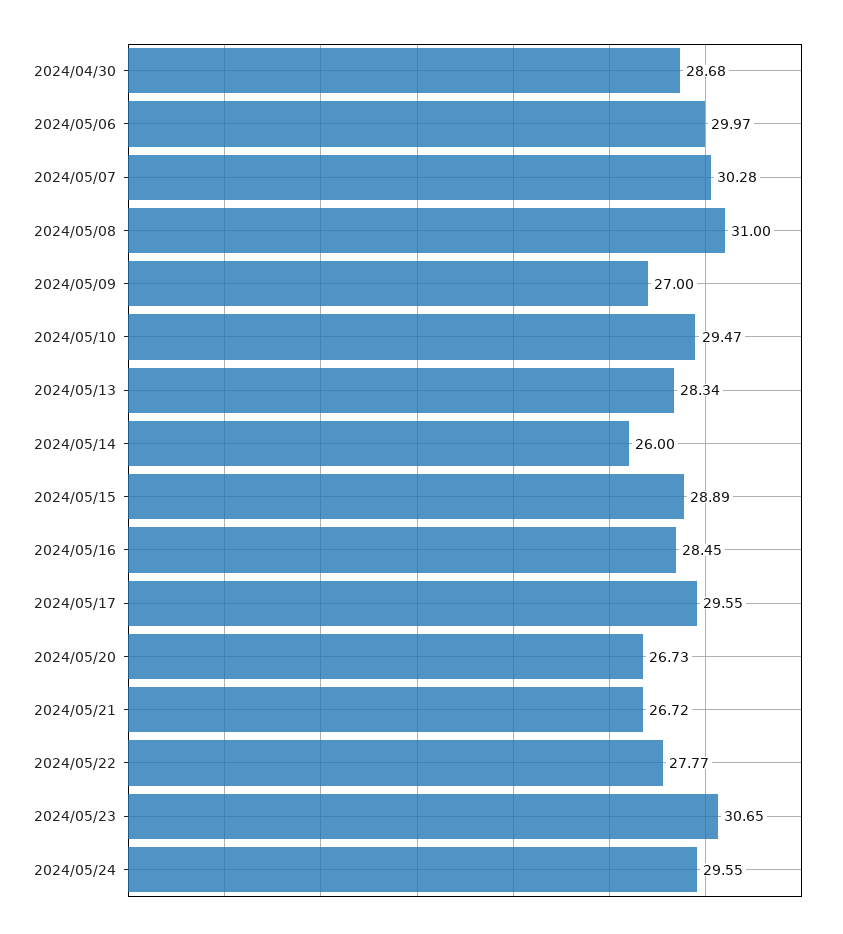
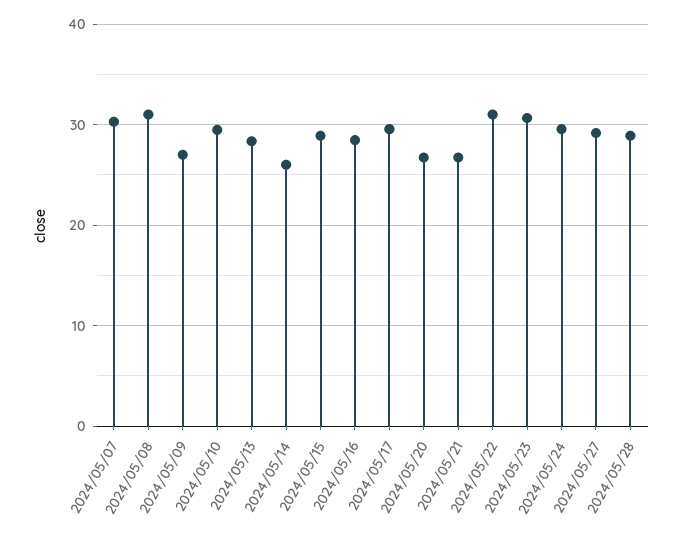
2024/04/30: 28.68 -> none
2024/05/06: 29.97 -> none
2024/05/22: 27.77 -> 31
2024/05/27: none -> 29
2024/05/28: none -> 29

